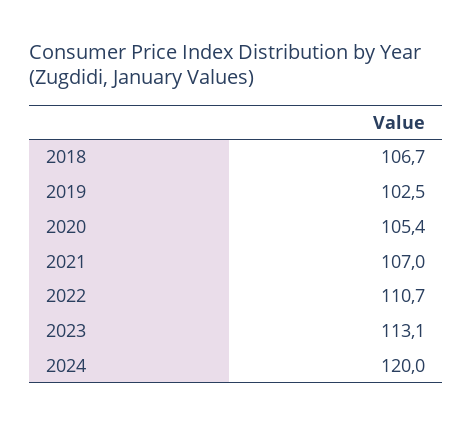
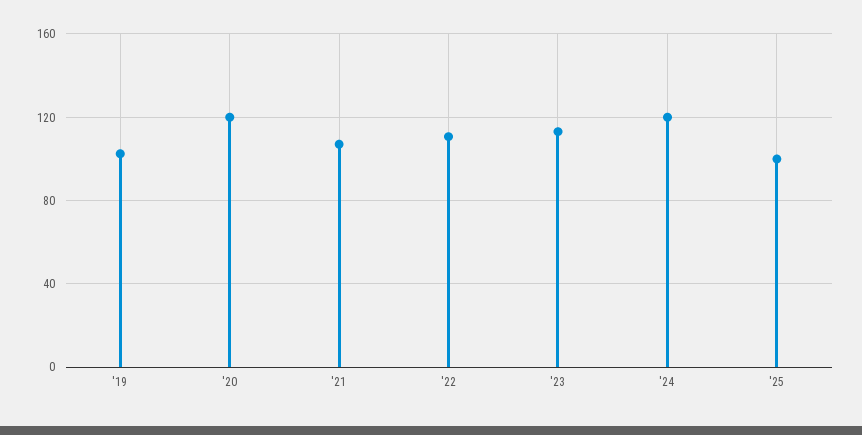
2018: 106.7 -> none
2020: 105.4 -> 120
'25: none -> 100

